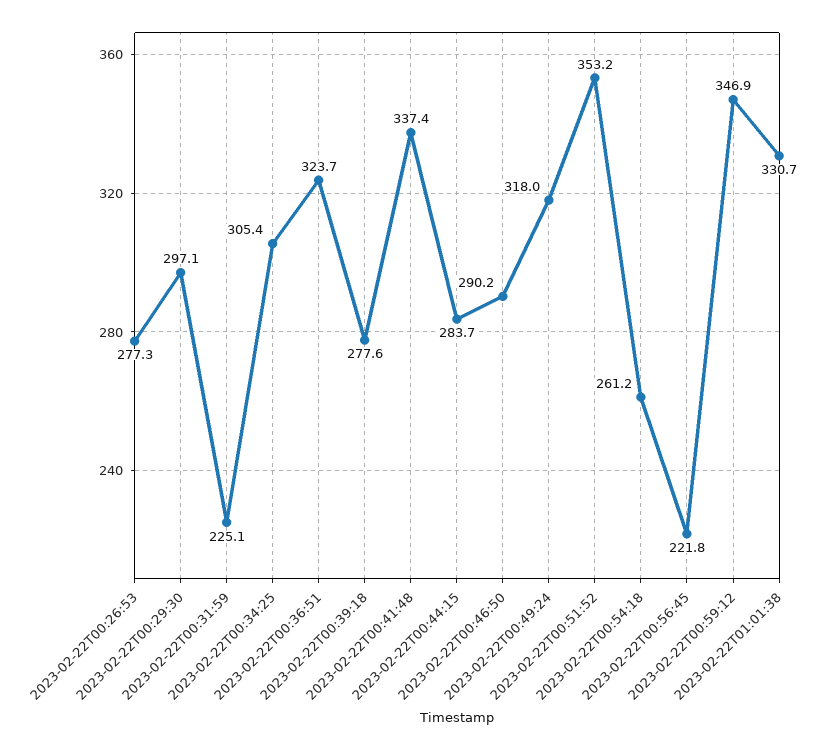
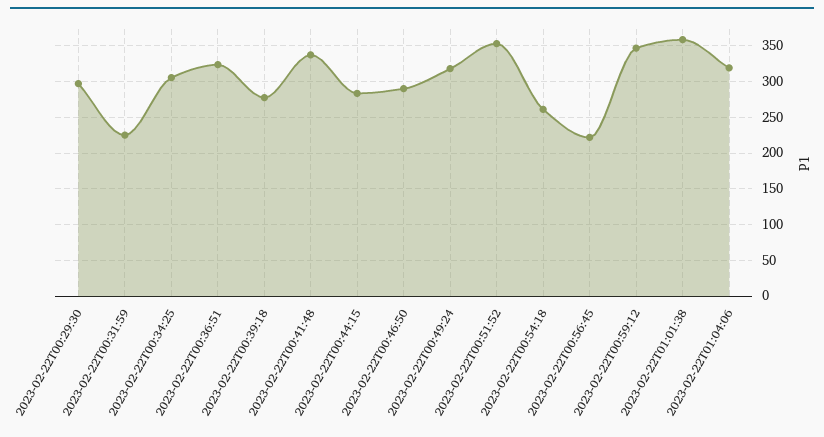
2023-02-22T00:26:53: 277.3 -> none
2023-02-22T01:01:38: 330.7 -> 360
2023-02-22T01:04:06: none -> 320

